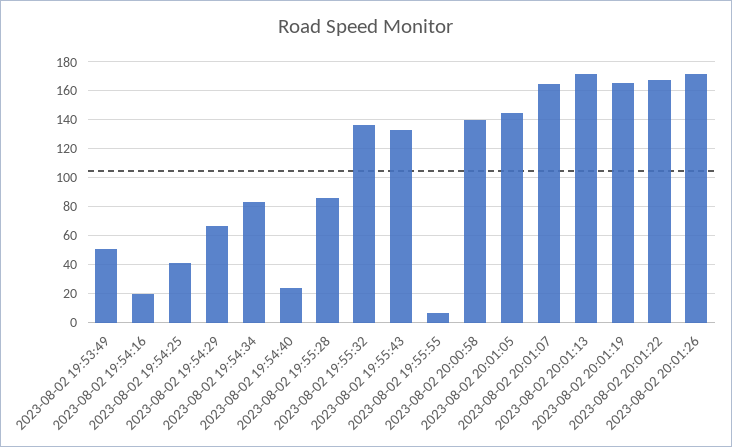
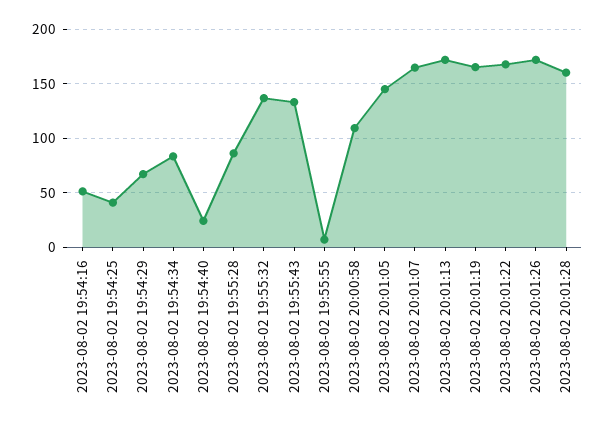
2023-08-02 19:53:49: 50 -> none
2023-08-02 19:54:16: 20 -> 50
2023-08-02 20:00:58: 140 -> 110
2023-08-02 20:01:28: none -> 160

